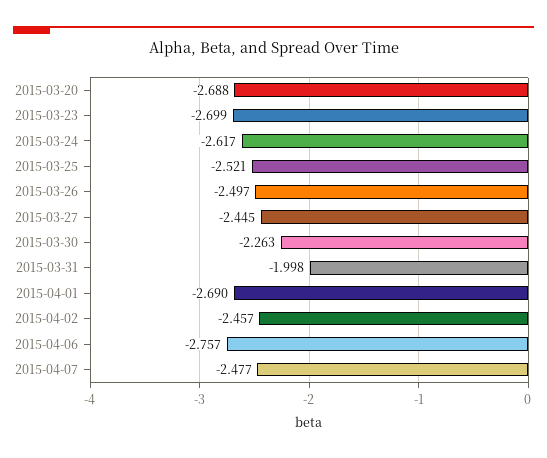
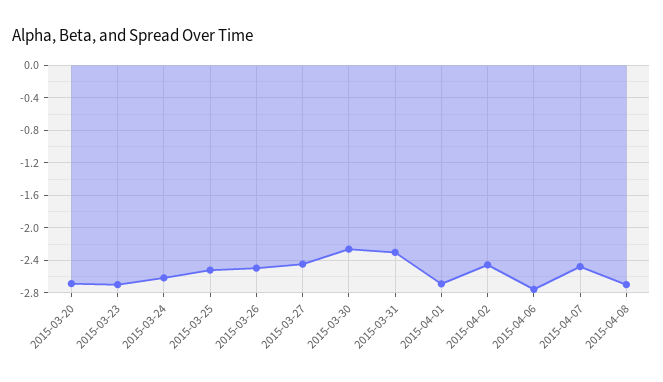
2015-03-31: -1.998 -> -2.3
2015-04-08: none -> -2.7

